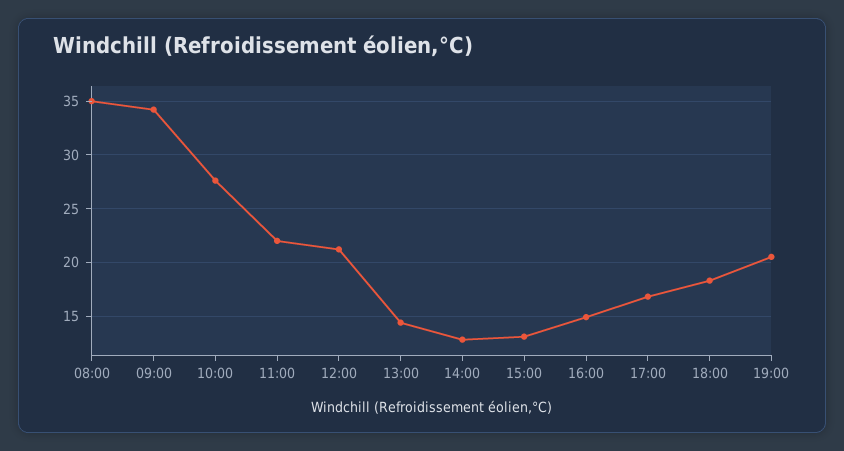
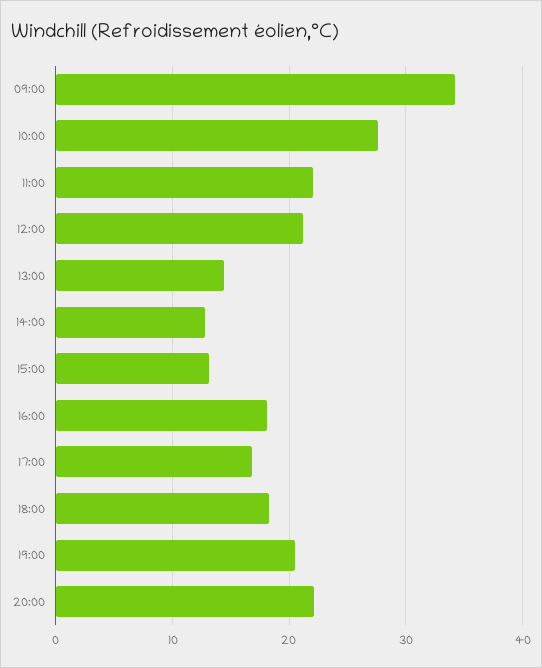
08:00: 35 -> none
16:00: 15 -> 18
20:00: none -> 22

